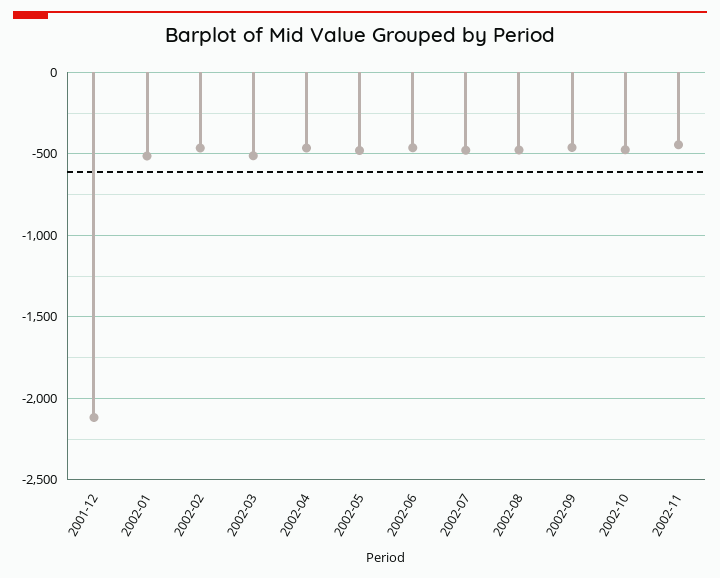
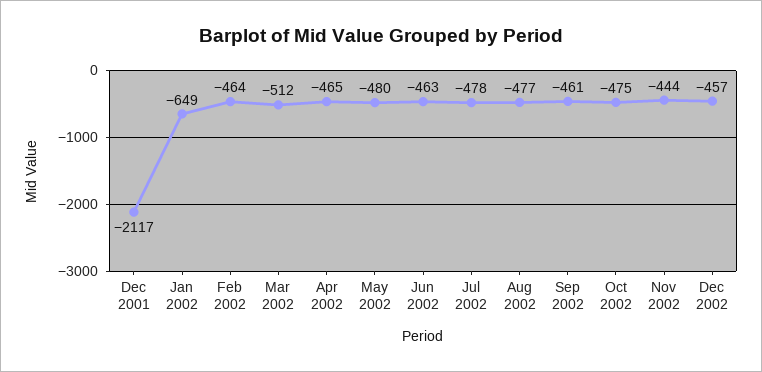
2002-01: -500 -> -649
Dec 2002: none -> -457

